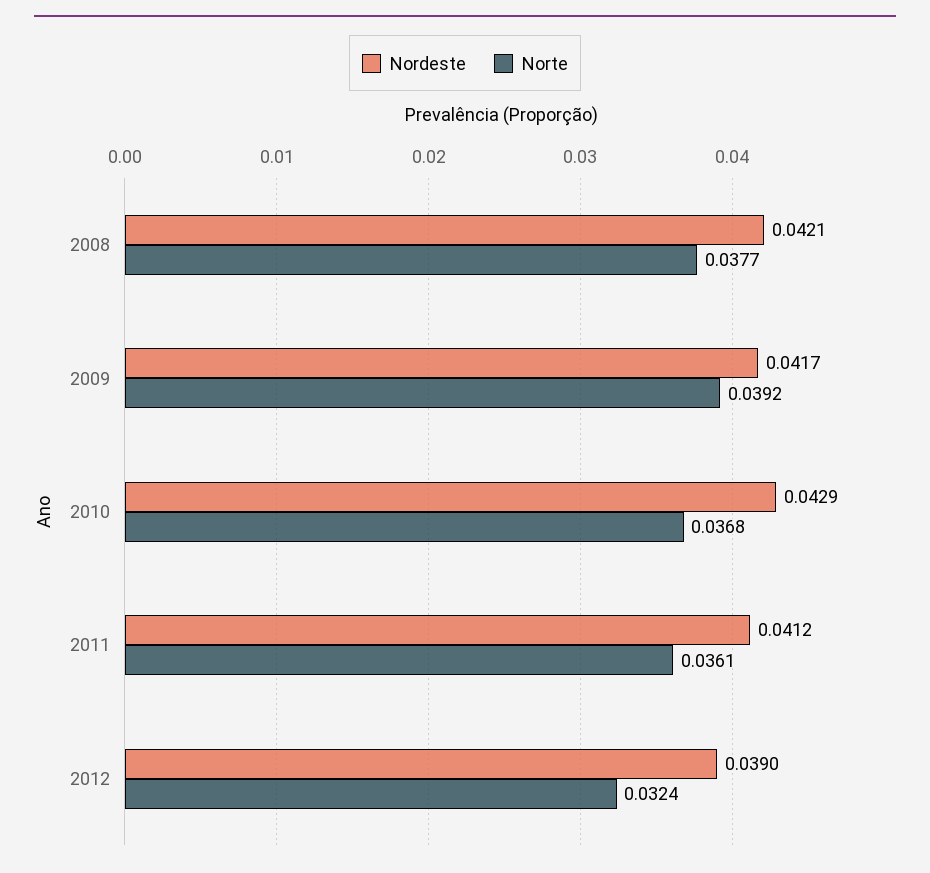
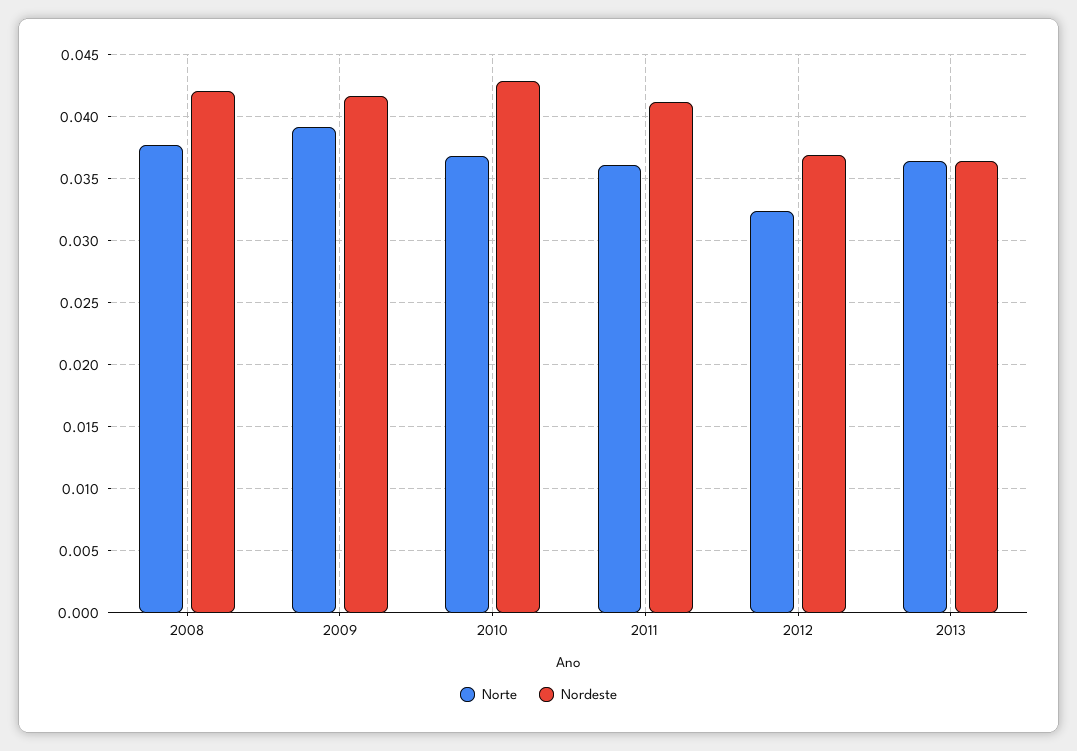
Nordeste, 2012: 0.039 -> 0.037
Norte, 2013: none -> 0.0365
Nordeste, 2013: none -> 0.0365

